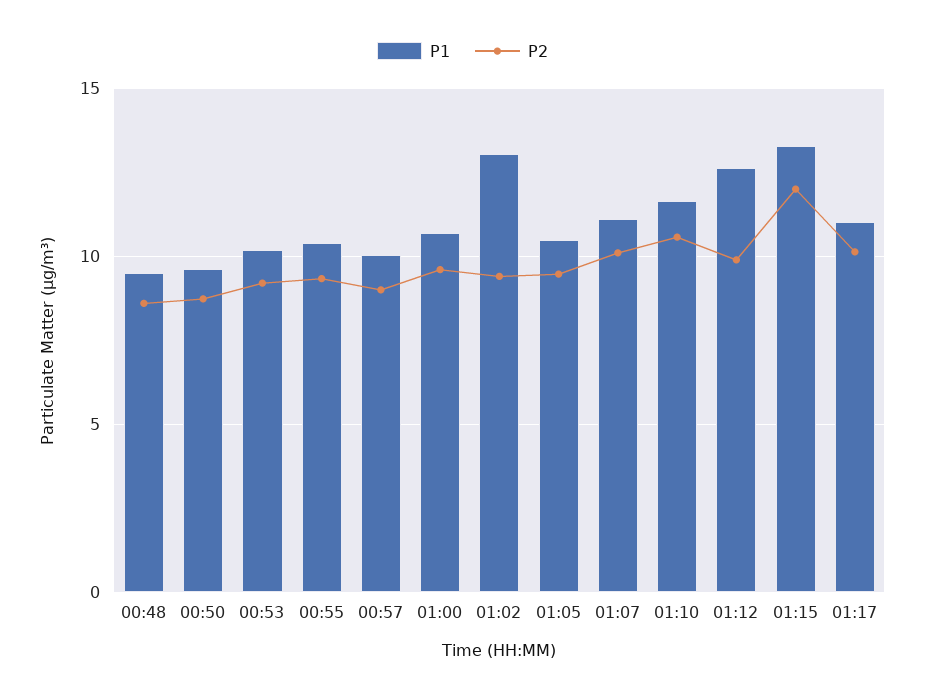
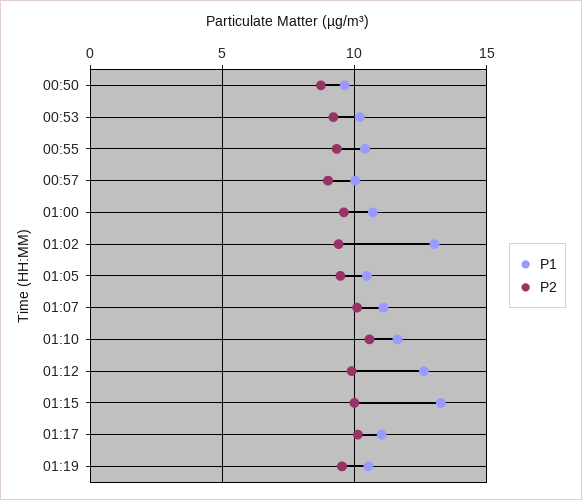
P1, 00:48: 9.5 -> none
P2, 00:48: 8.5 -> none
P2, 01:15: 12 -> 10
P1, 01:19: none -> 10.5
P2, 01:19: none -> 9.5

